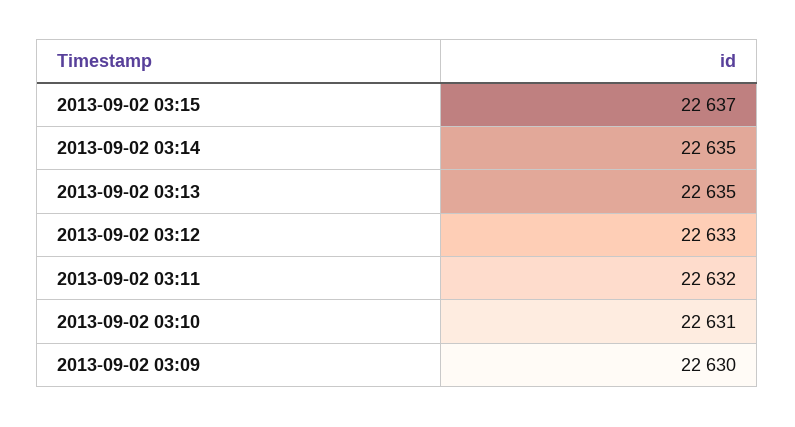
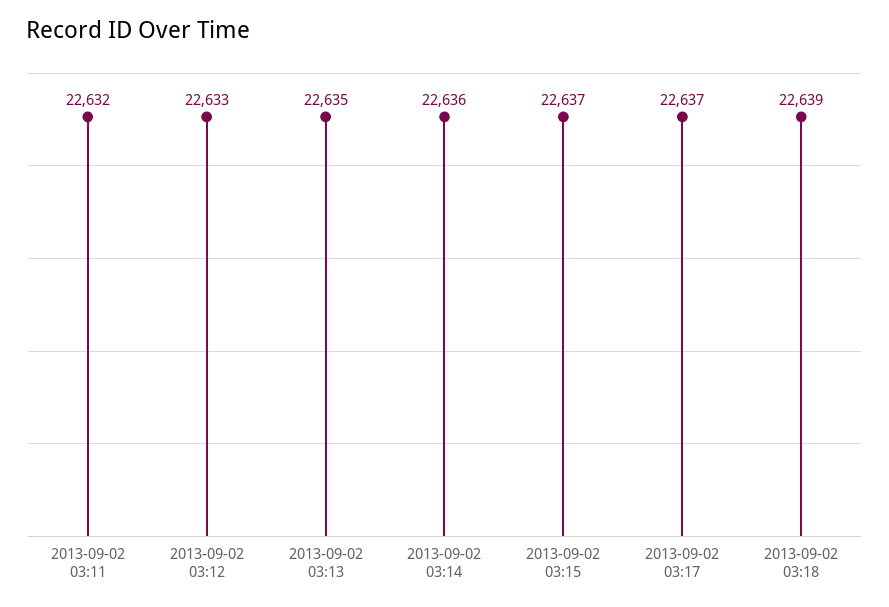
2013-09-02 03:14: 22635 -> 22636
2013-09-02 03:10: 22631 -> none
2013-09-02 03:09: 22630 -> none
2013-09-02 03:17: none -> 22637
2013-09-02 03:18: none -> 22639

